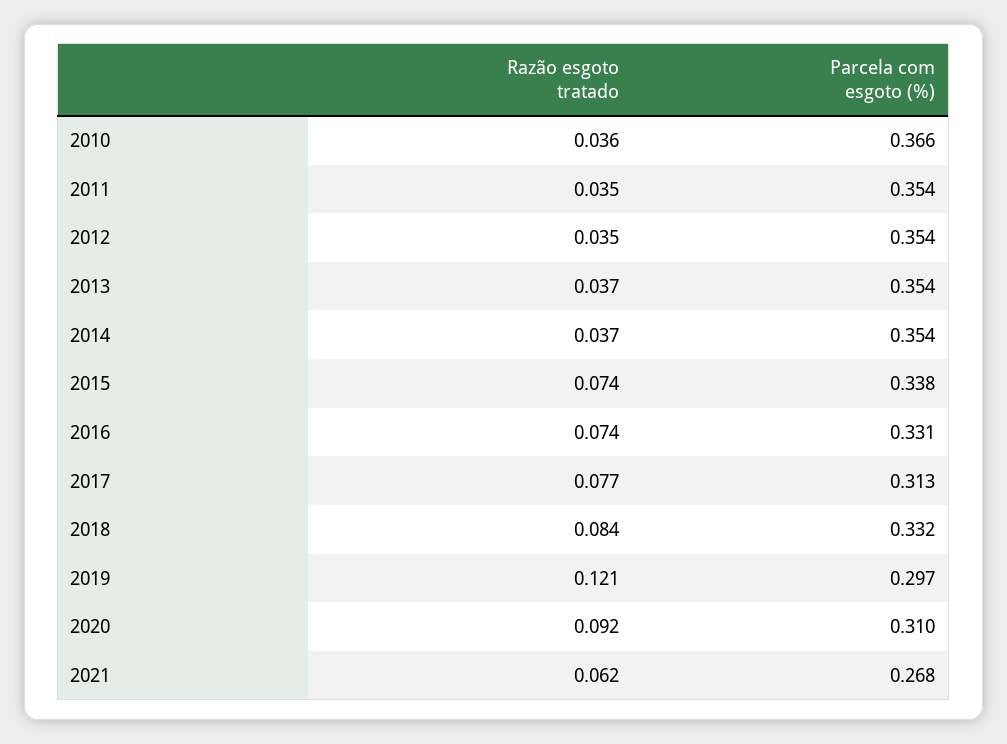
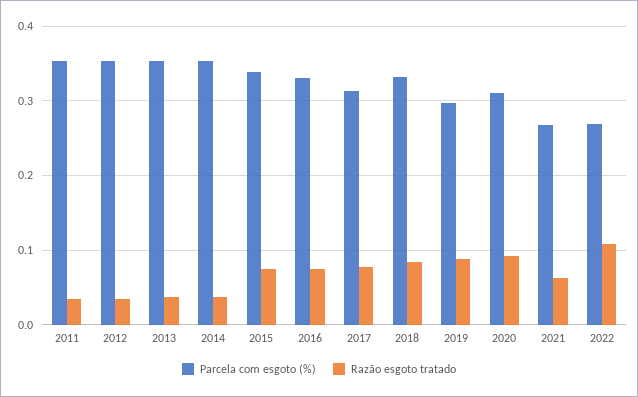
Razão esgoto tratado, 2010: 0.036 -> none
Parcela com esgoto (%), 2010: 0.366 -> none
Razão esgoto tratado, 2019: 0.121 -> 0.09
Parcela com esgoto (%), 2022: none -> 0.27
Razão esgoto tratado, 2022: none -> 0.11

